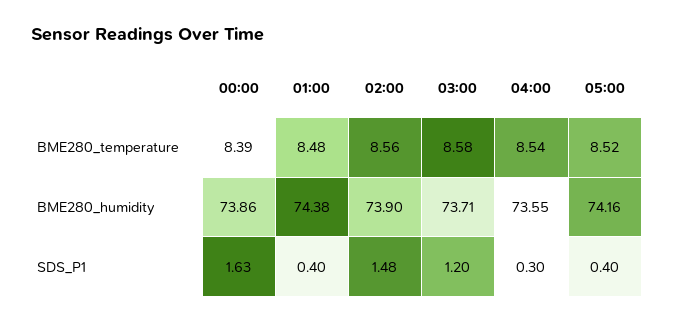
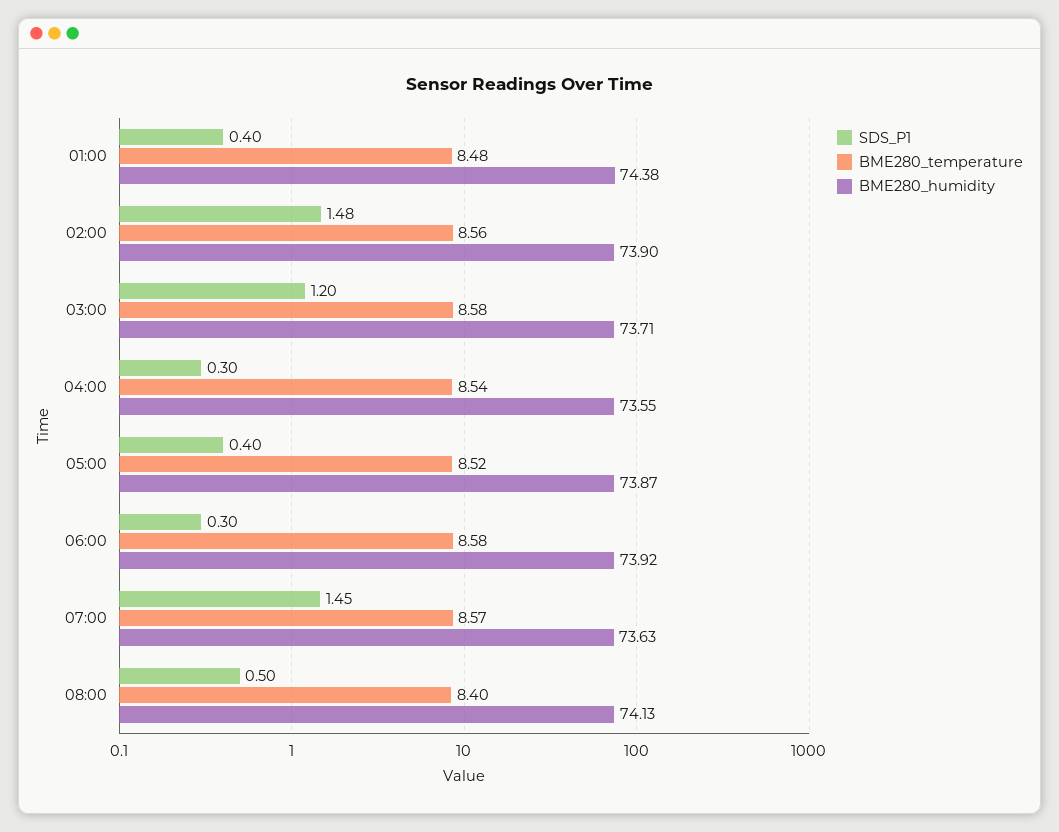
BME280_temperature, 00:00: 8.39 -> none
BME280_humidity, 00:00: 73.86 -> none
BME280_humidity, 05:00: 74.16 -> 73.87
SDS_P1, 00:00: 1.63 -> none
SDS_P1, 06:00: none -> 0.3
BME280_temperature, 06:00: none -> 8.58
BME280_humidity, 06:00: none -> 73.92
SDS_P1, 07:00: none -> 1.45
BME280_temperature, 07:00: none -> 8.57
BME280_humidity, 07:00: none -> 73.63
SDS_P1, 08:00: none -> 0.5
BME280_temperature, 08:00: none -> 8.4
BME280_humidity, 08:00: none -> 74.13

